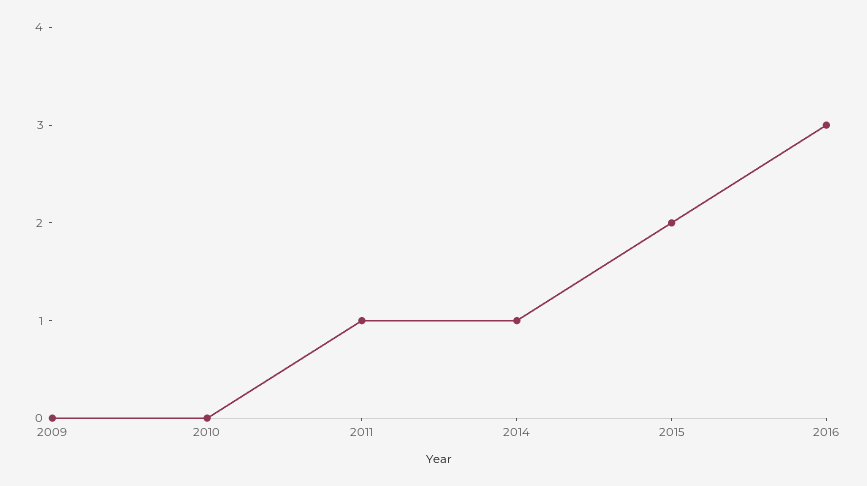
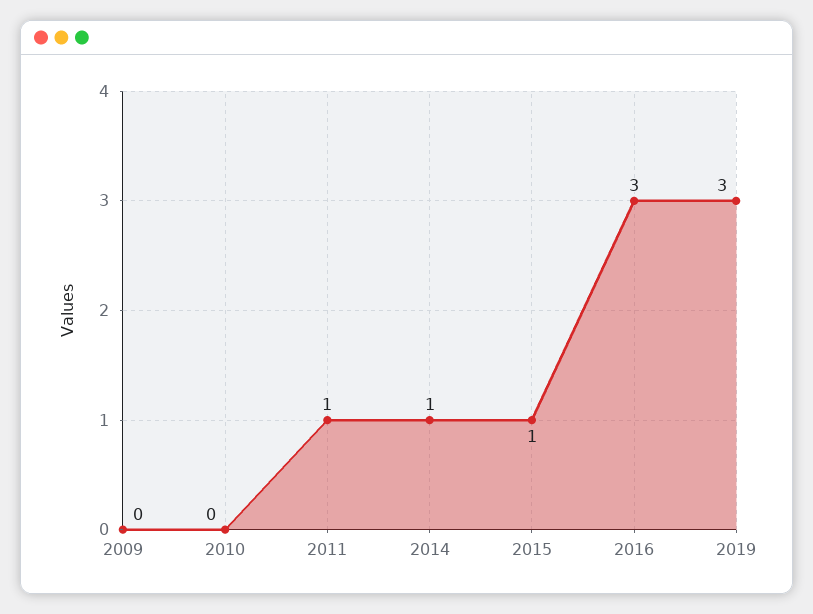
2015: 2 -> 1
2019: none -> 3

